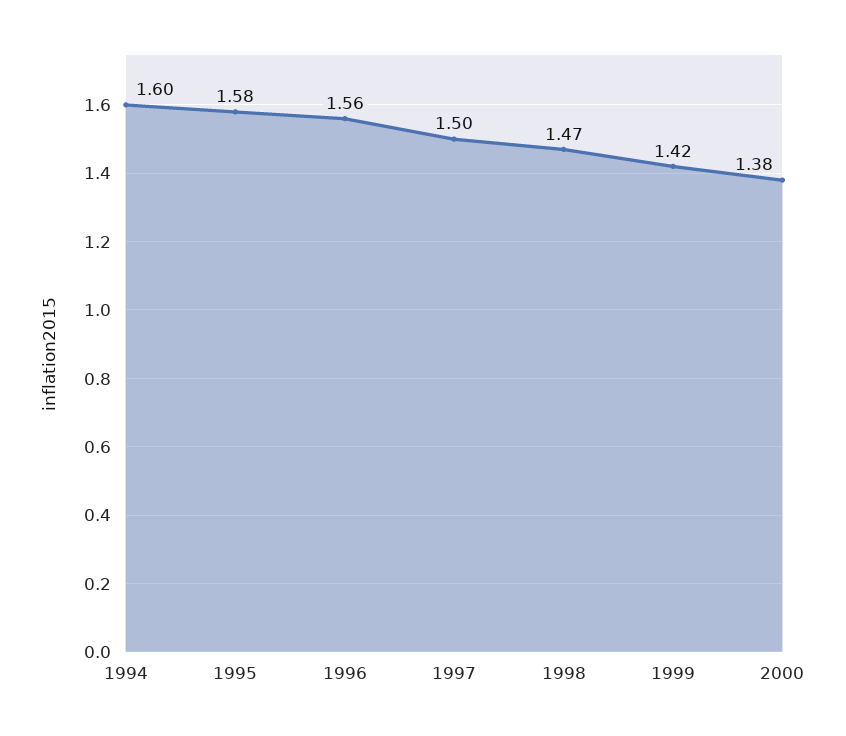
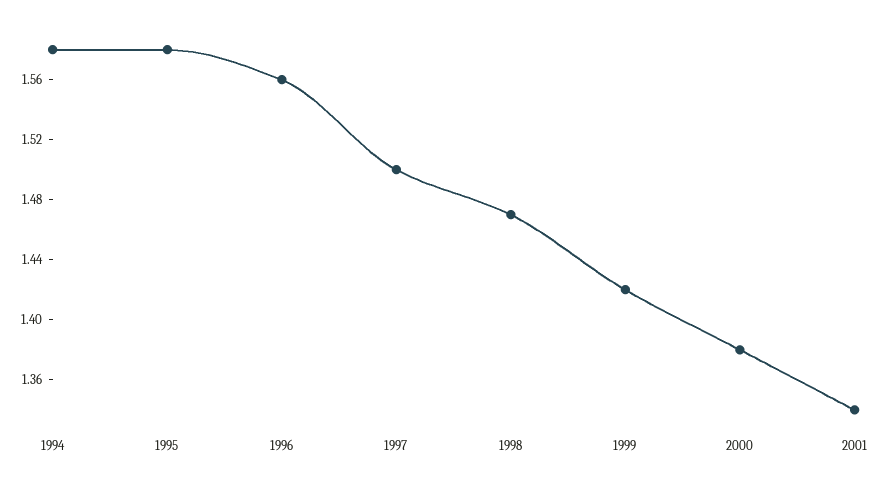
1994: 1.6 -> 1.58
2001: none -> 1.34

